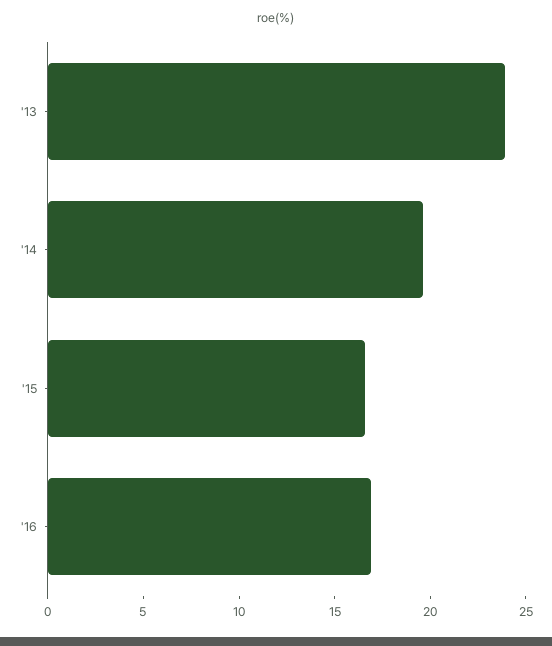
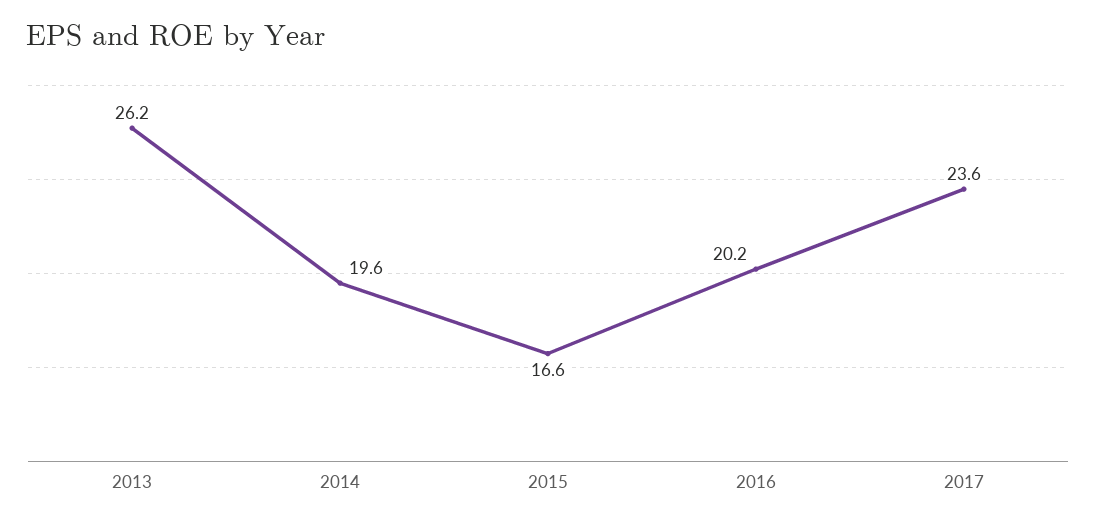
'13: 24 -> 26.2
'16: 17 -> 20.2
2017: none -> 23.6

